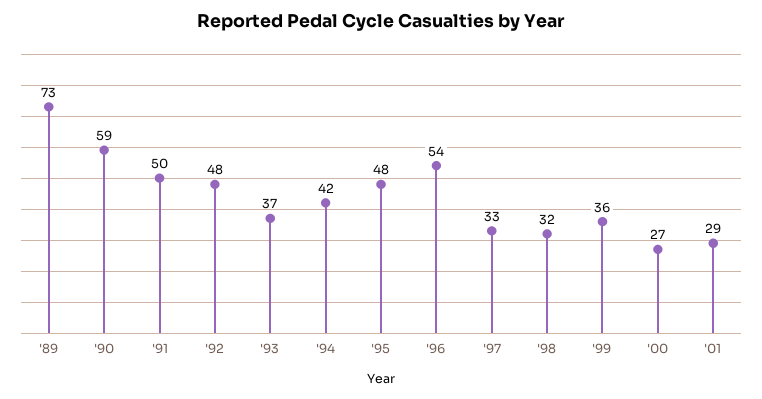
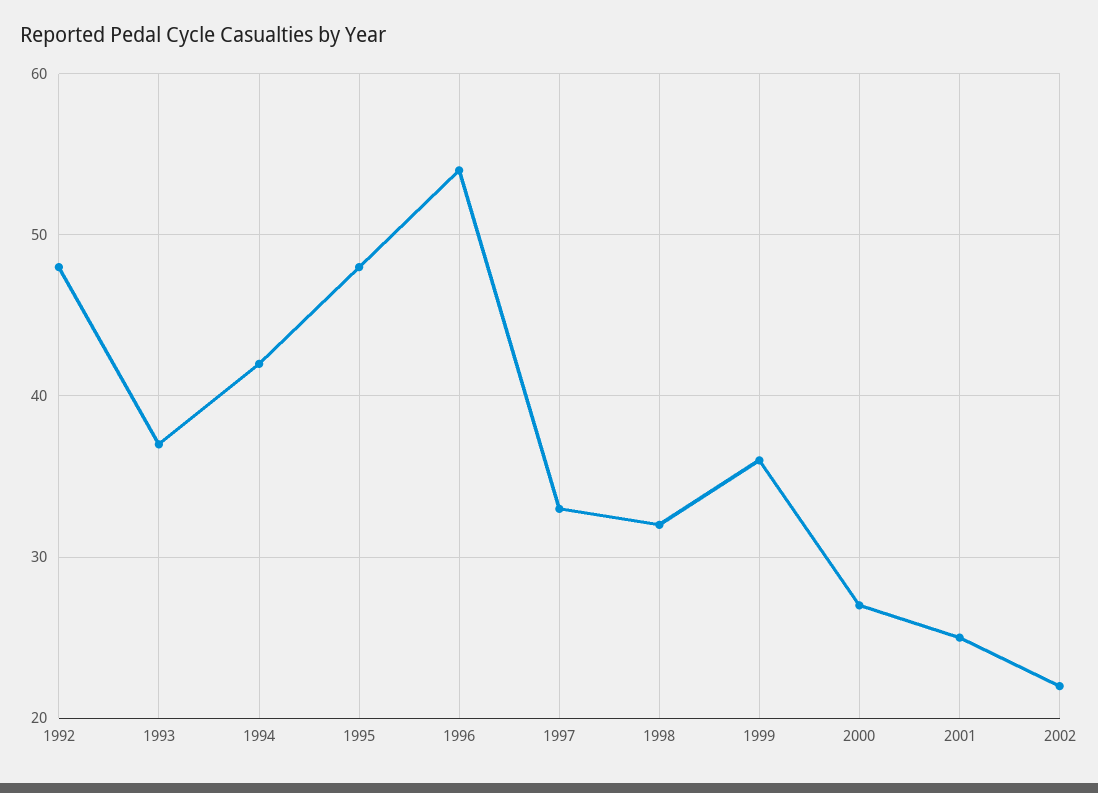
'89: 73 -> none
'90: 59 -> none
'91: 50 -> none
'01: 29 -> 25
2002: none -> 22

